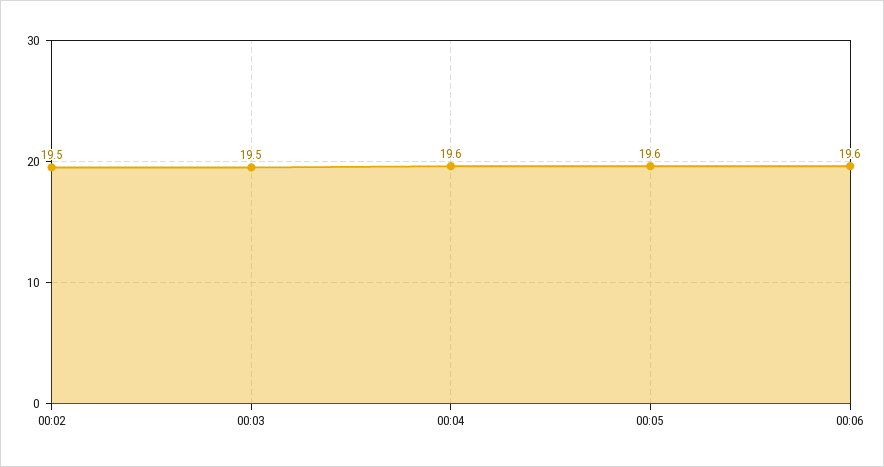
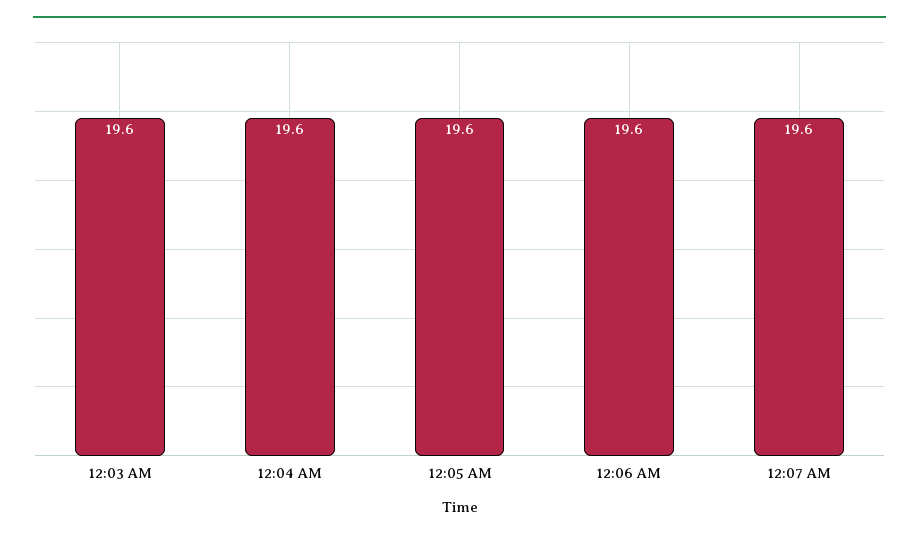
00:02: 19.5 -> none
00:03: 19.5 -> 19.6
12:07 AM: none -> 19.6

